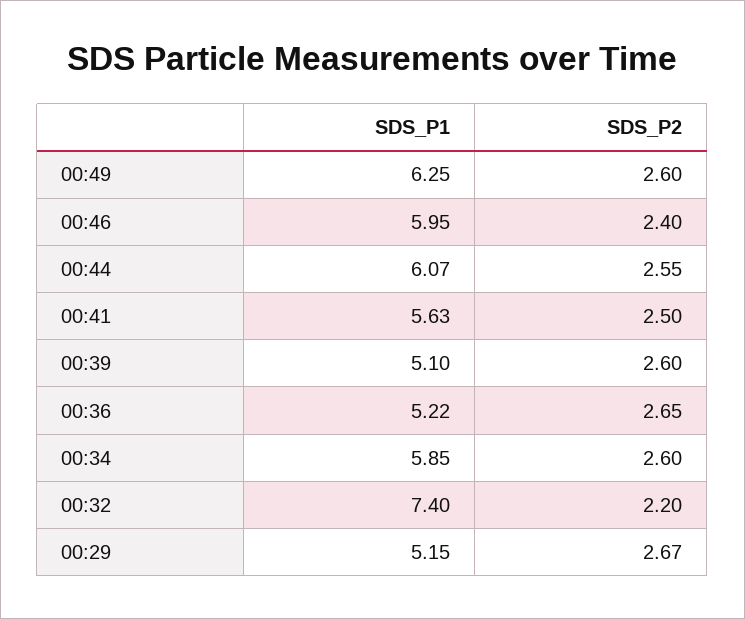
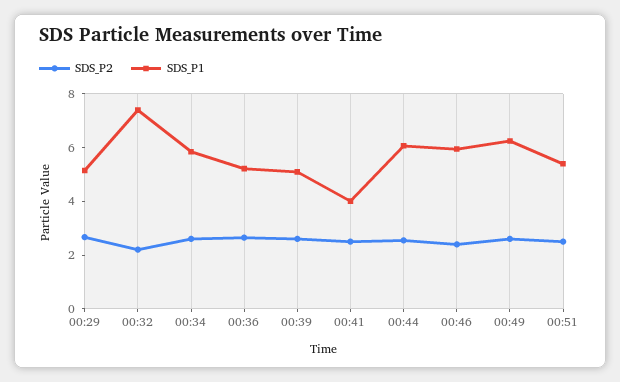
SDS_P1, 00:41: 5.63 -> 4
SDS_P2, 00:51: none -> 2.5
SDS_P1, 00:51: none -> 5.5

